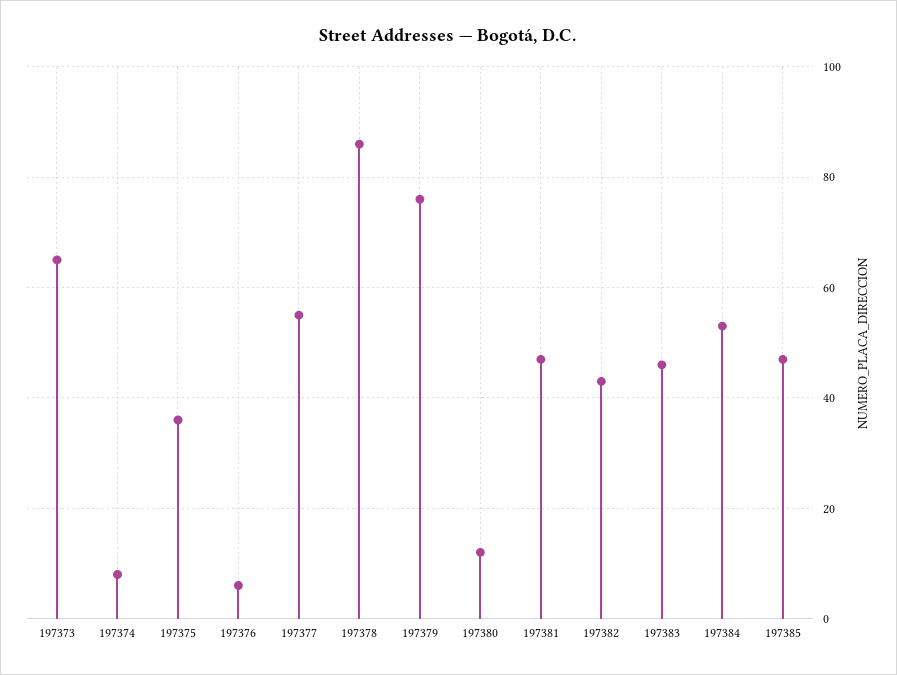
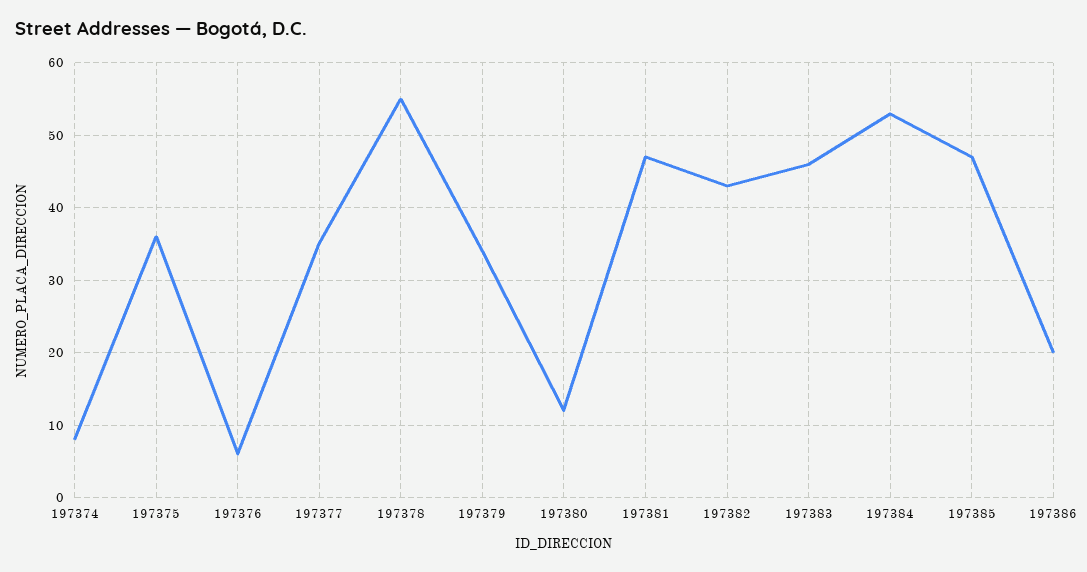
197373: 65 -> none
197377: 55 -> 35
197378: 85 -> 55
197379: 75 -> 34
197386: none -> 20

